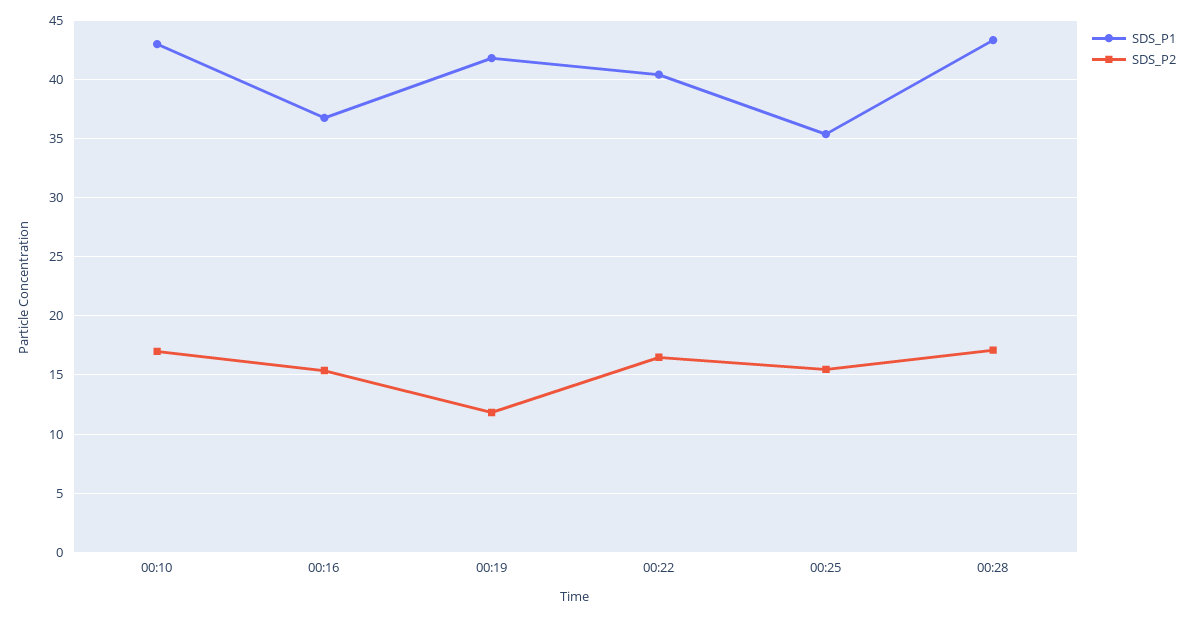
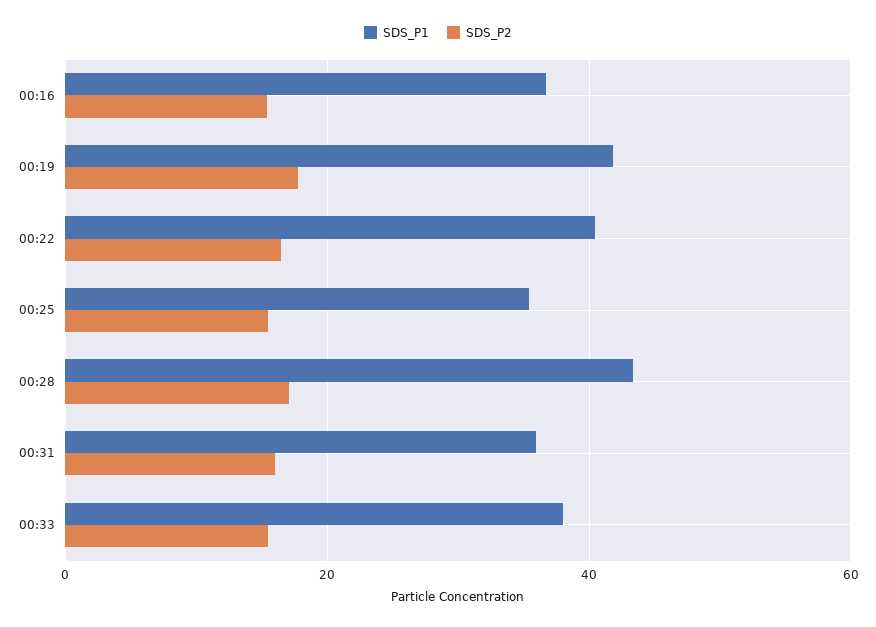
SDS_P1, 00:10: 43 -> none
SDS_P2, 00:10: 17 -> none
SDS_P2, 00:19: 12 -> 18
SDS_P1, 00:31: none -> 36
SDS_P2, 00:31: none -> 16
SDS_P1, 00:33: none -> 38
SDS_P2, 00:33: none -> 16

